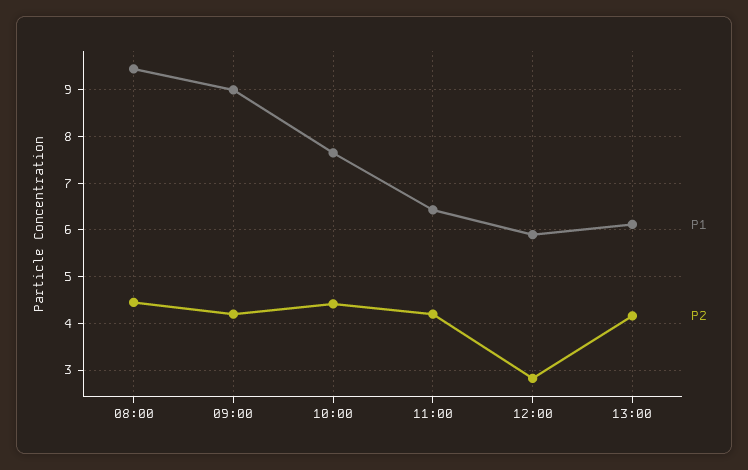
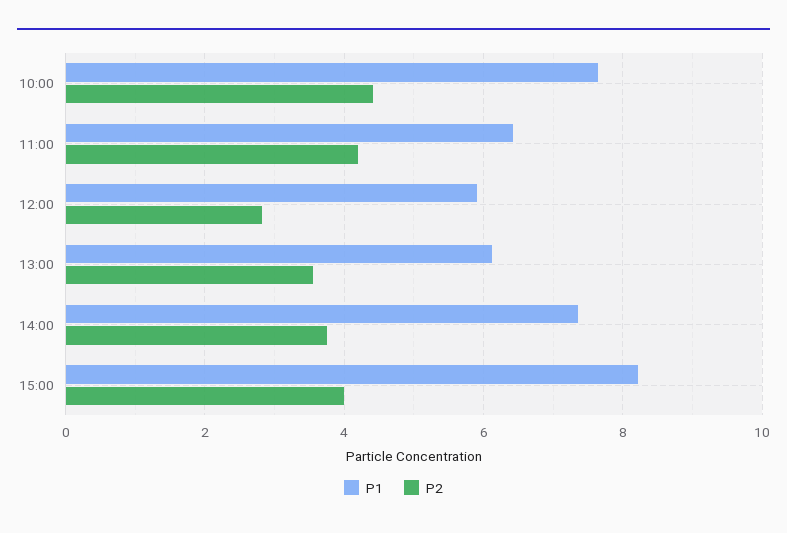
P1, 08:00: 9.4 -> none
P2, 08:00: 4.4 -> none
P1, 09:00: 9 -> none
P2, 09:00: 4.2 -> none
P2, 13:00: 4.2 -> 3.6
P1, 14:00: none -> 7.4
P2, 14:00: none -> 3.8
P1, 15:00: none -> 8.2
P2, 15:00: none -> 4

